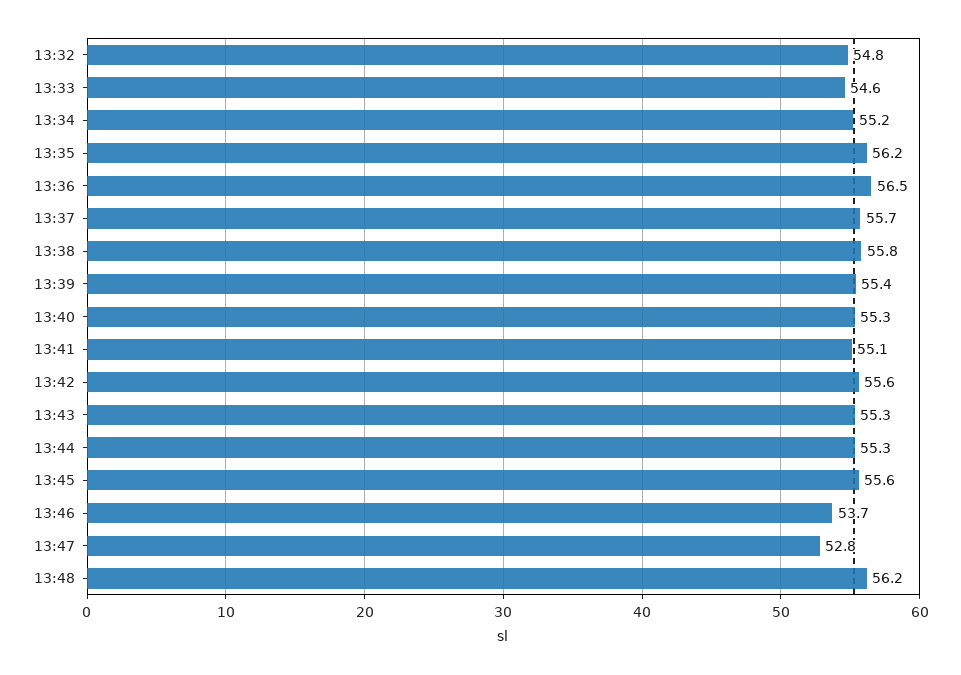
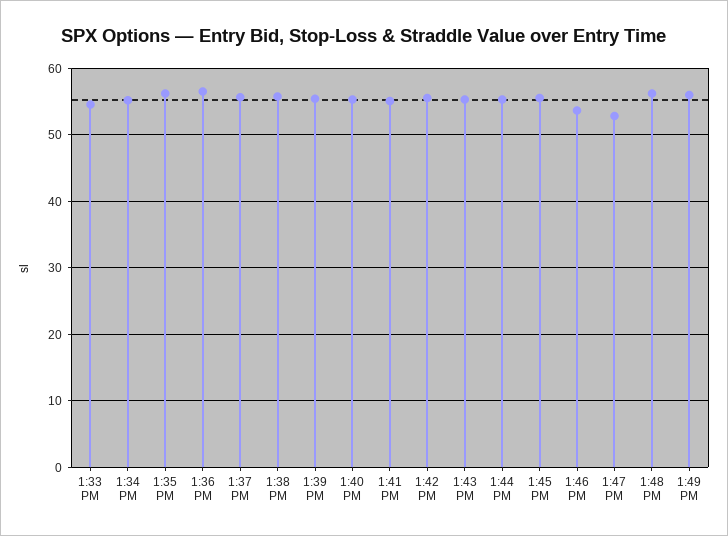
13:32: 54.8 -> none
1:49 PM: none -> 56

